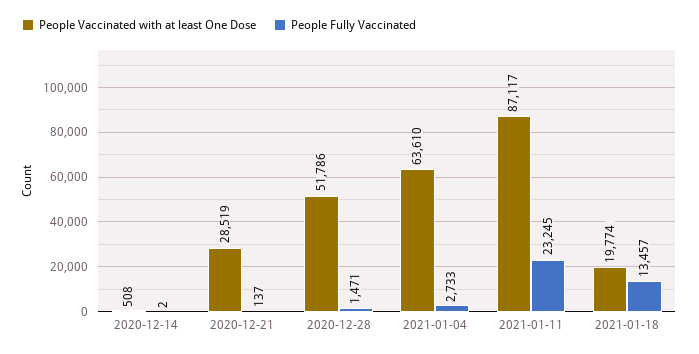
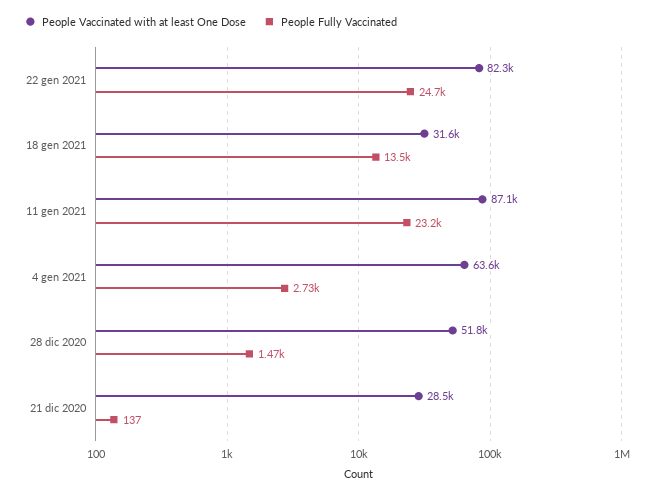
People Vaccinated with at least One Dose, 2020-12-14: 508 -> none
People Fully Vaccinated, 2020-12-14: 2 -> none
People Vaccinated with at least One Dose, 2021-01-18: 19774 -> 31600
People Vaccinated with at least One Dose, 22 gen 2021: none -> 82300
People Fully Vaccinated, 22 gen 2021: none -> 24700

